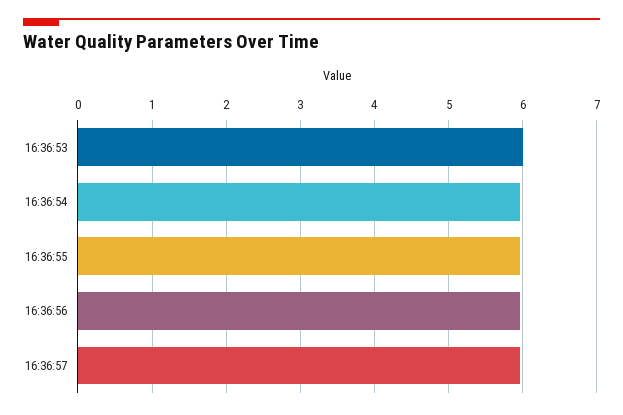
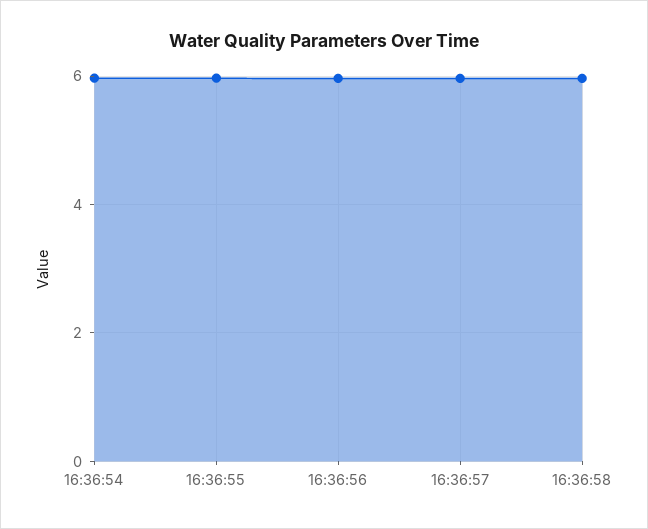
16:36:53: 6 -> none
16:36:58: none -> 6

